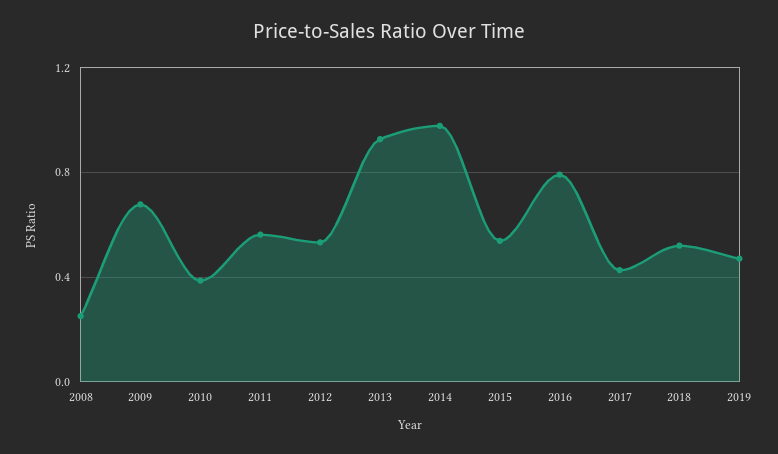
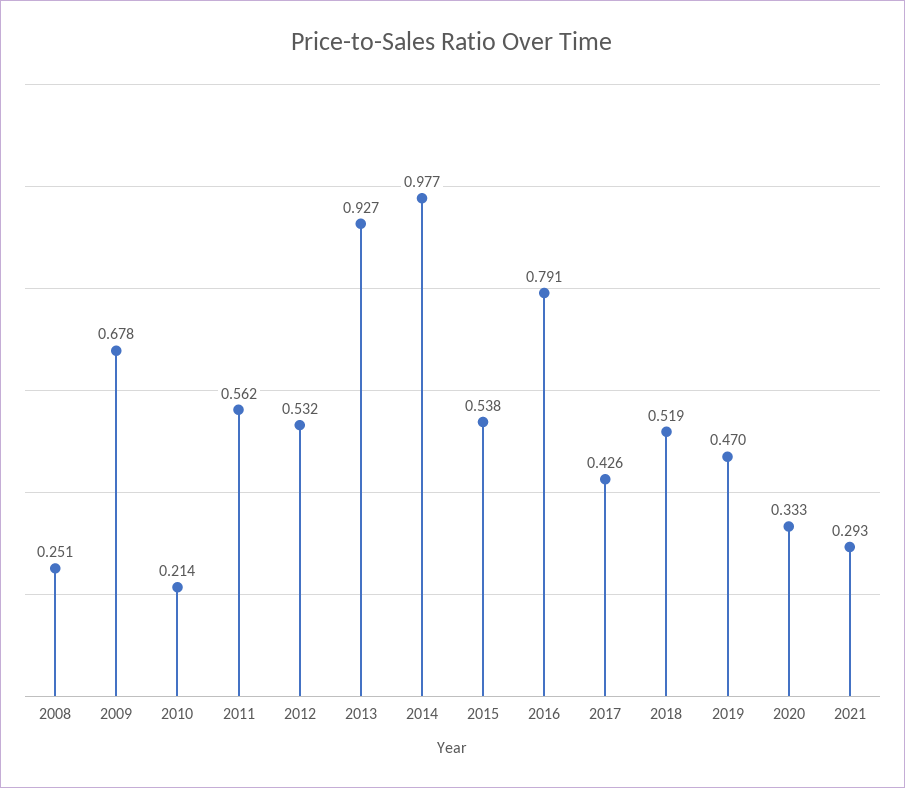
2010: 0.4 -> 0.214
2020: none -> 0.333
2021: none -> 0.293

